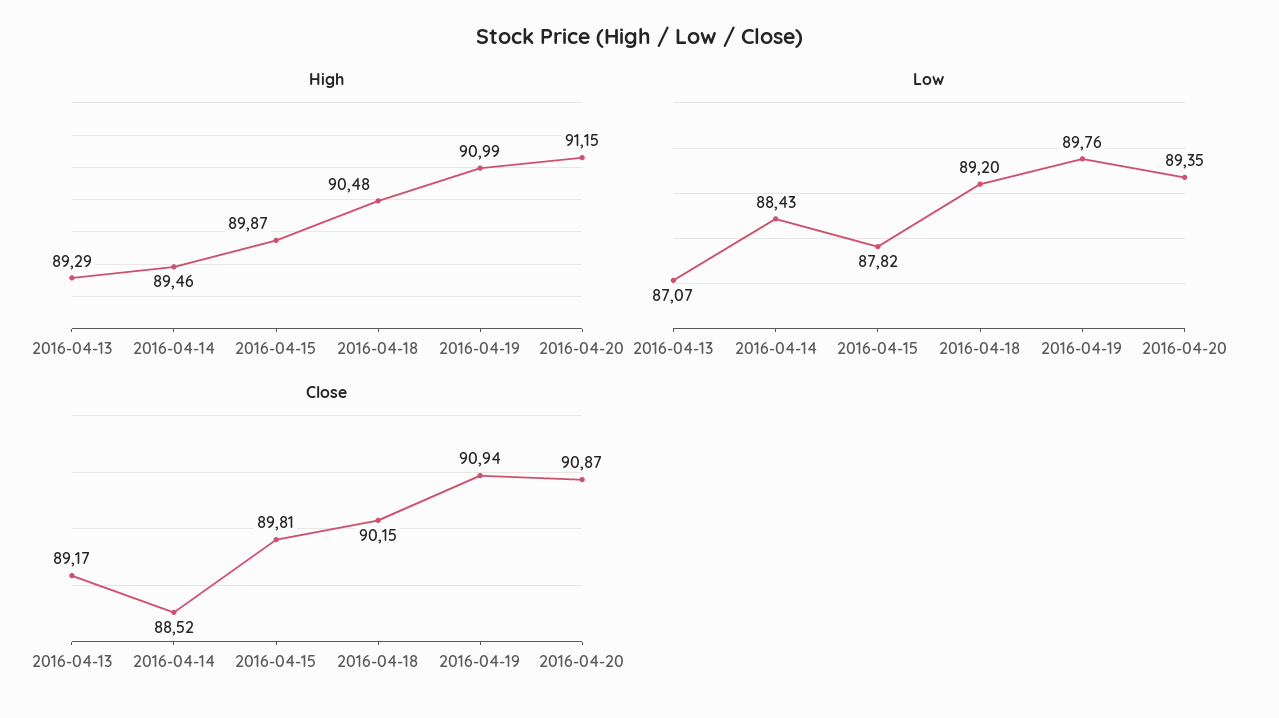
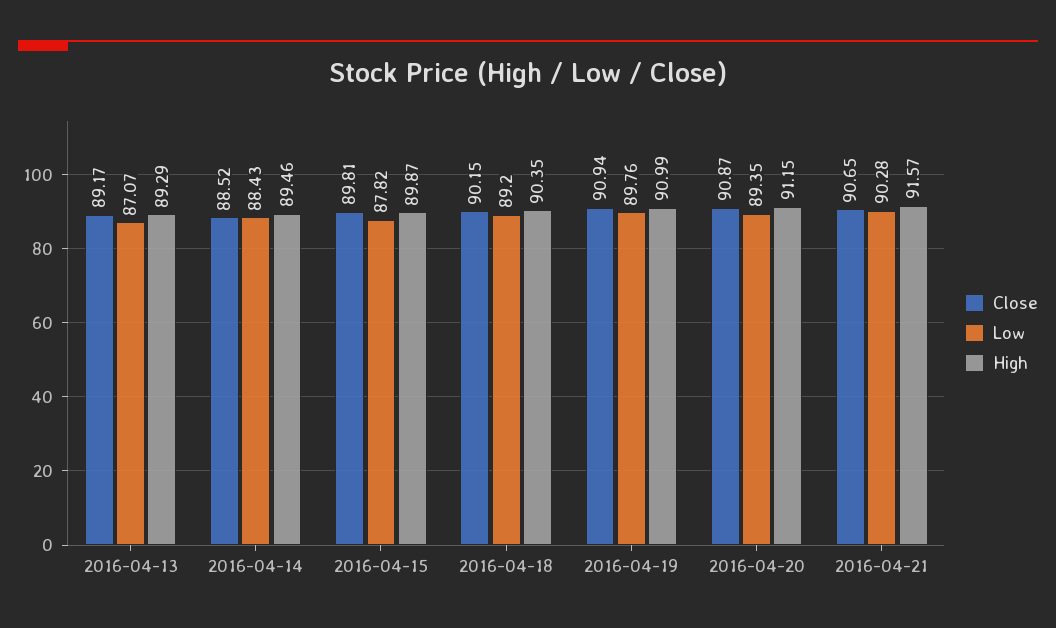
High, 2016-04-18: 90.48 -> 90.35
Close, 2016-04-21: none -> 90.65
Low, 2016-04-21: none -> 90.28
High, 2016-04-21: none -> 91.57

